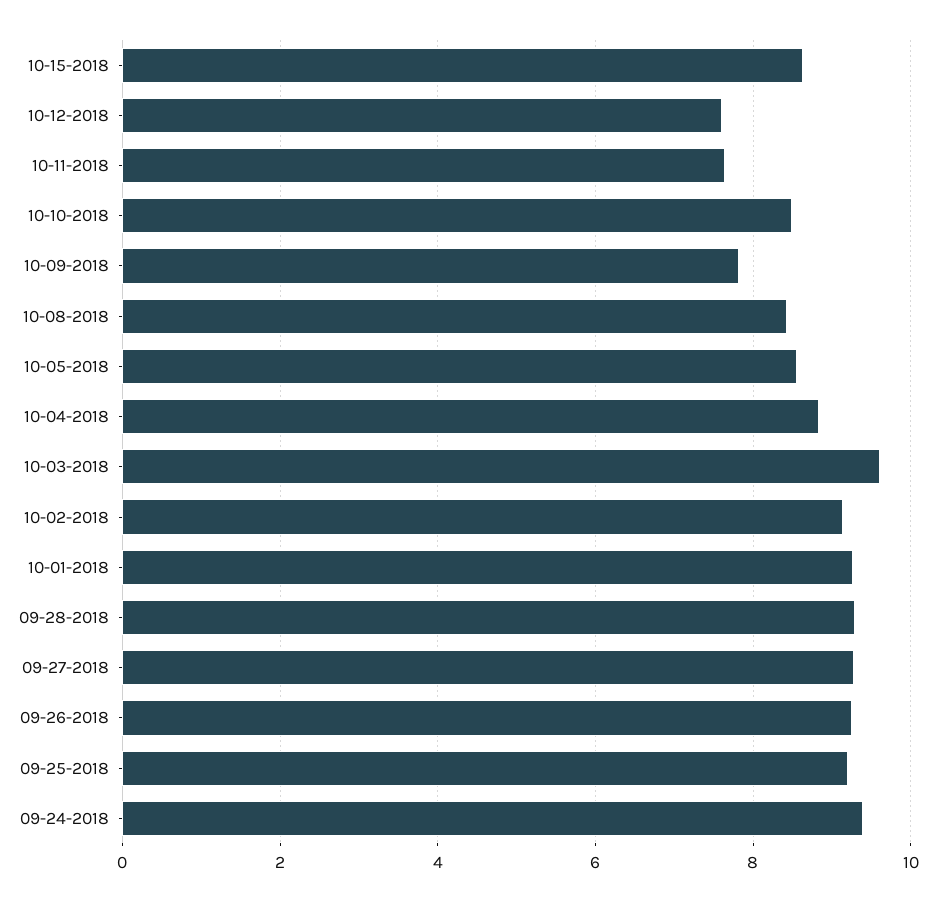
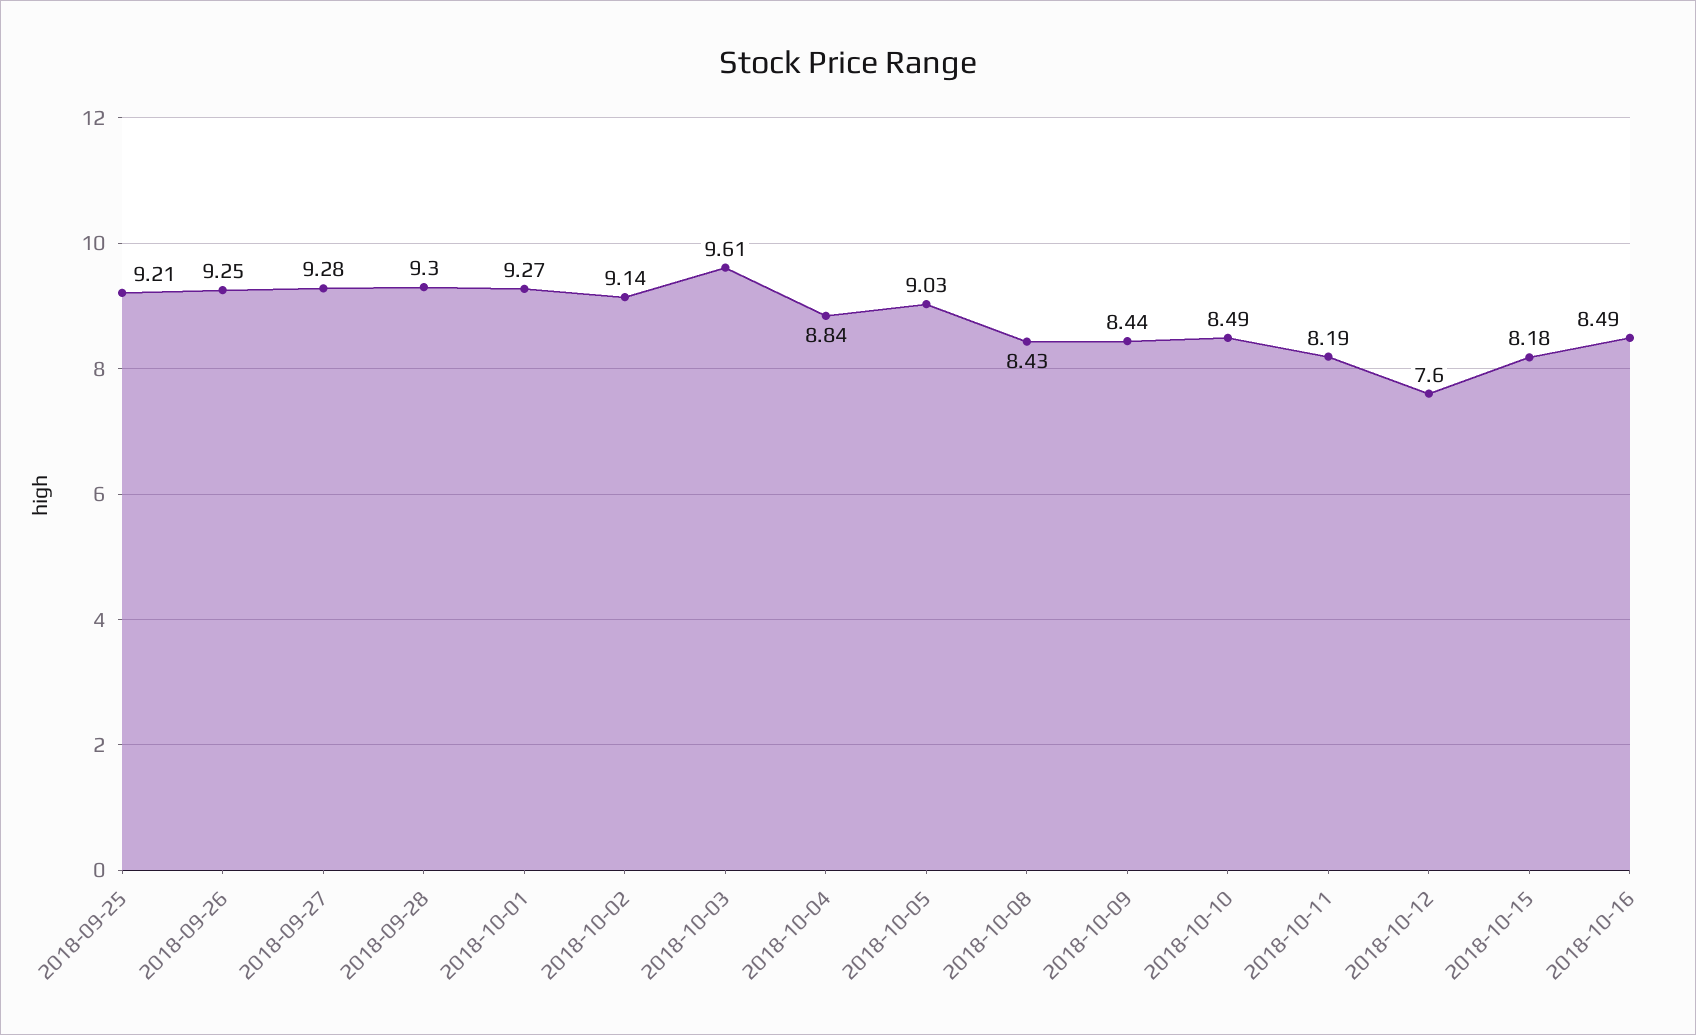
10-15-2018: 8.6 -> 8.18
10-11-2018: 7.6 -> 8.19
10-09-2018: 7.8 -> 8.44
10-05-2018: 8.6 -> 9.03
09-24-2018: 9.4 -> none
2018-10-16: none -> 8.49

